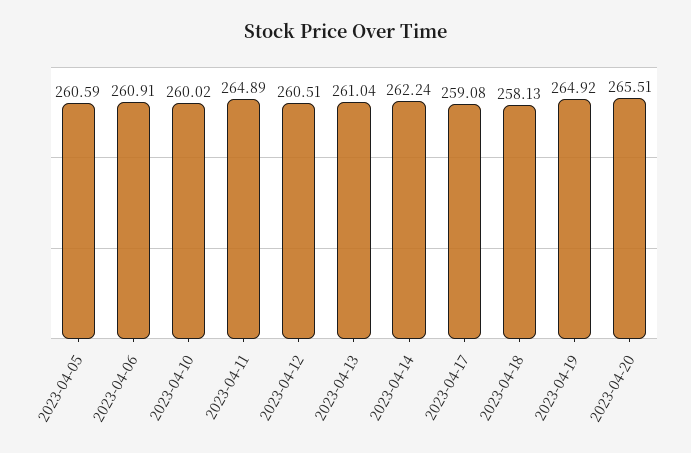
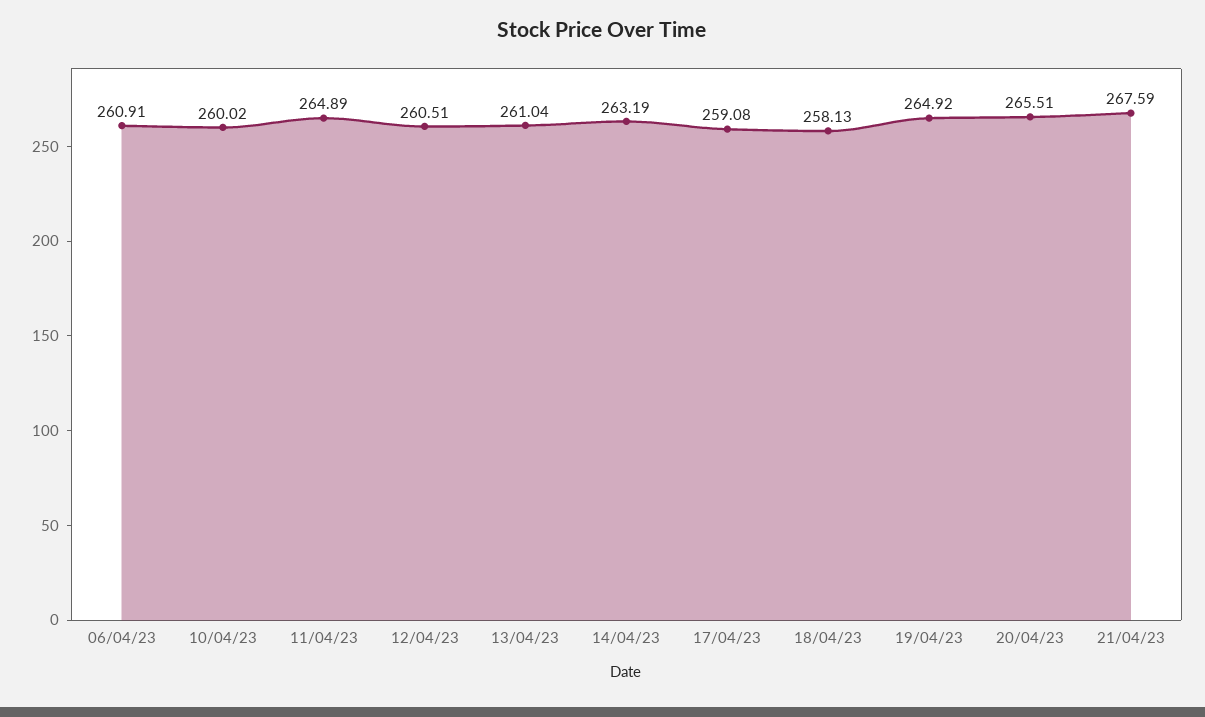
2023-04-05: 260.59 -> none
2023-04-14: 262.24 -> 263.19
21/04/23: none -> 267.59

